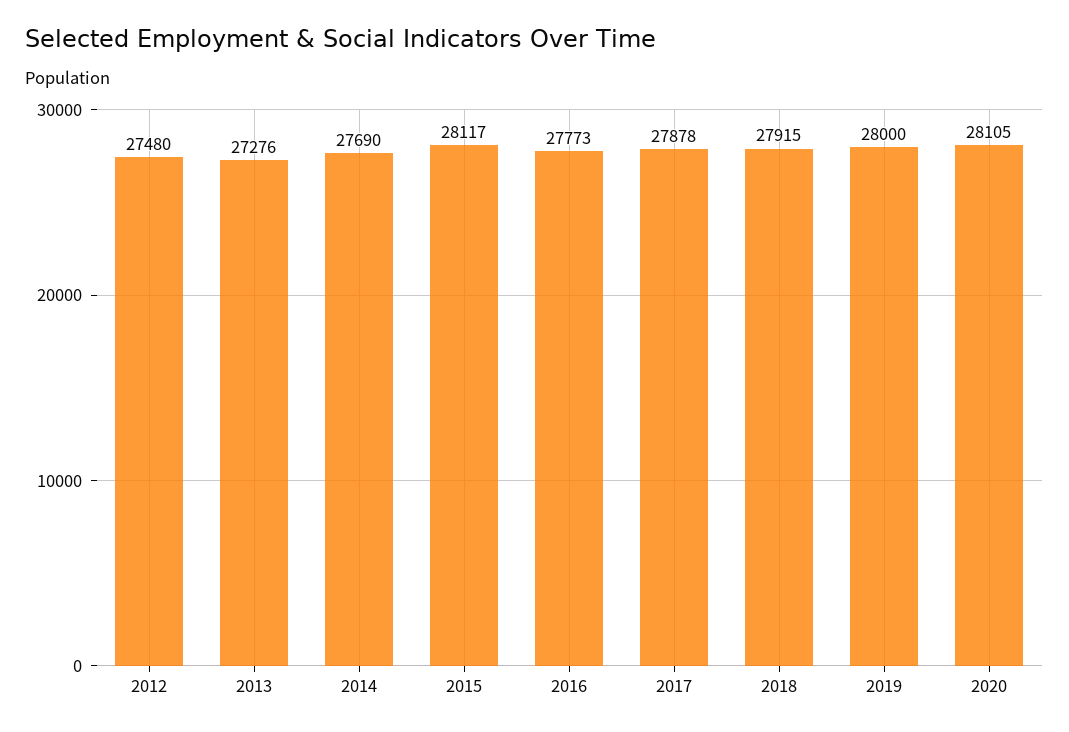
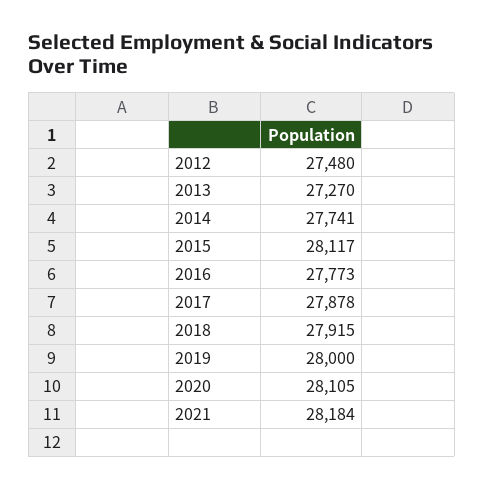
2013: 27276 -> 27270
2014: 27690 -> 27741
2021: none -> 28184

